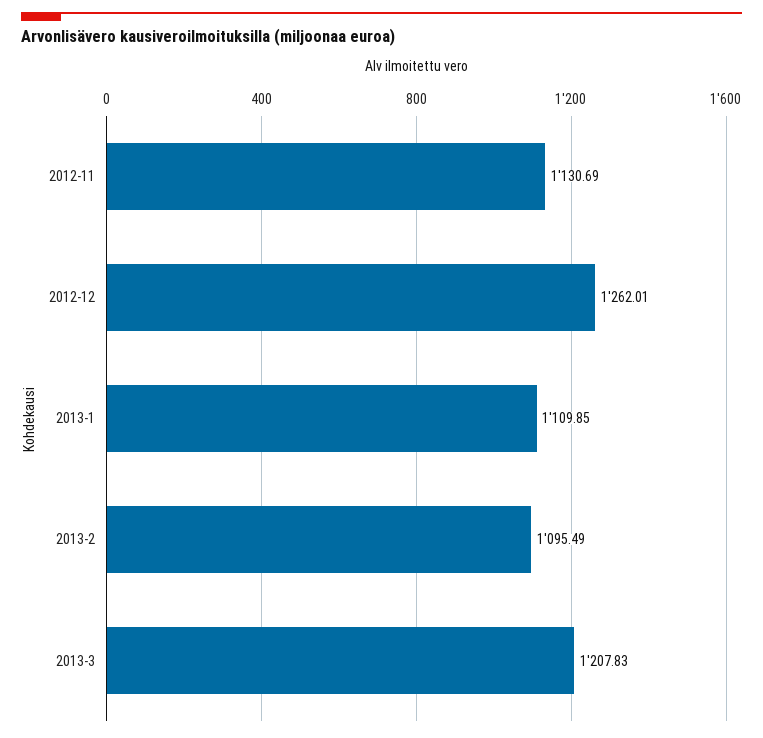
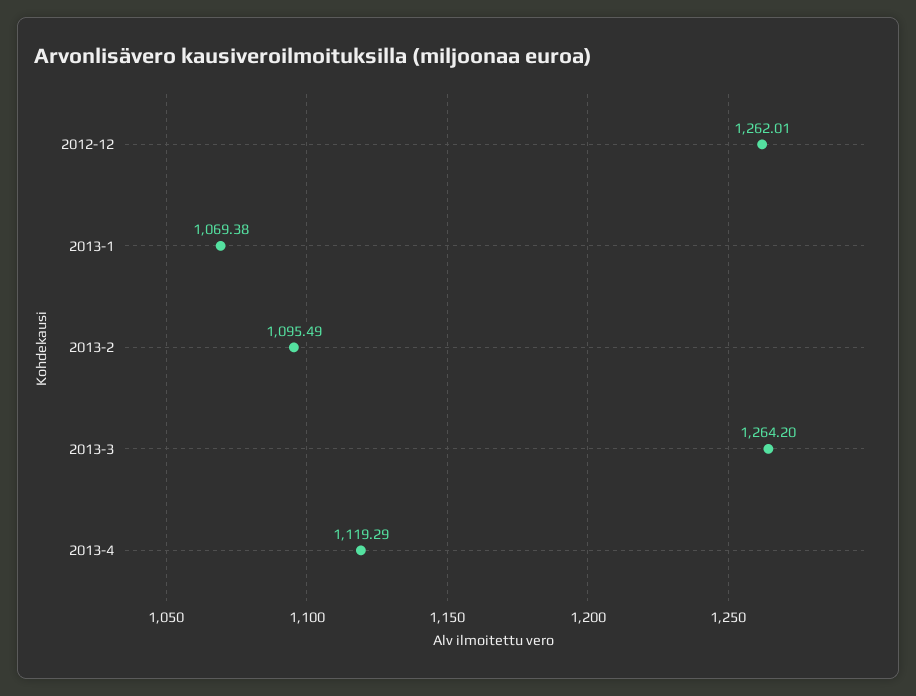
2012-11: 1130.69 -> none
2013-1: 1109.85 -> 1069.38
2013-3: 1207.83 -> 1264.2
2013-4: none -> 1119.29

